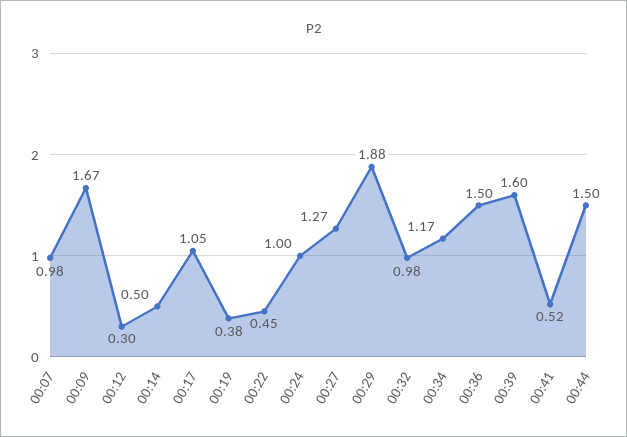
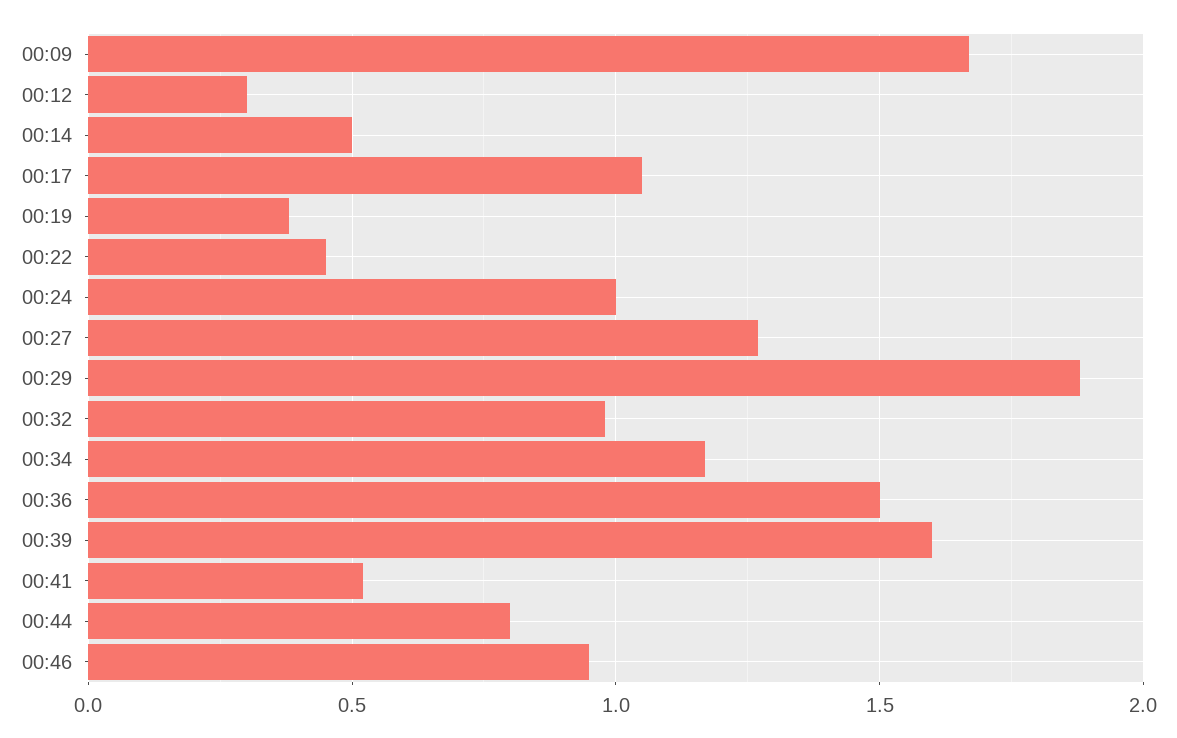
00:07: 0.98 -> none
00:44: 1.5 -> 0.8
00:46: none -> 0.95

